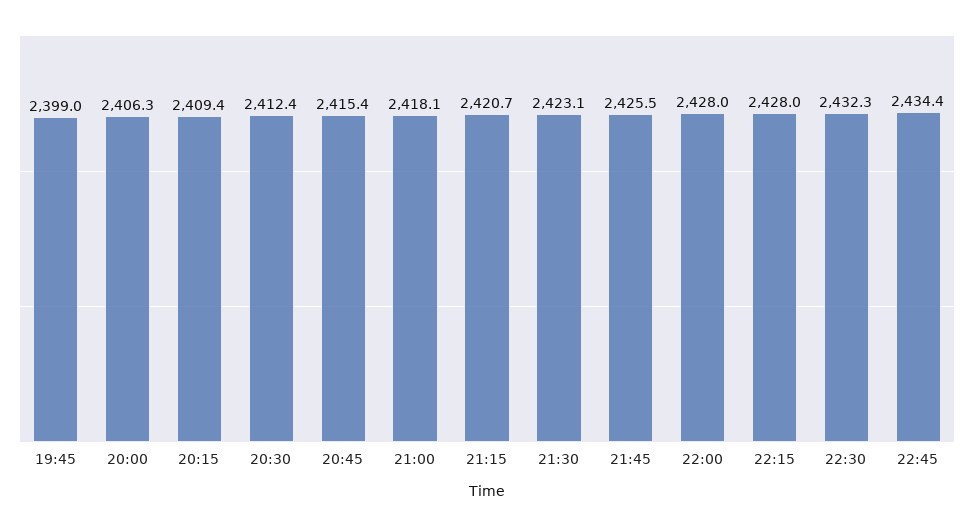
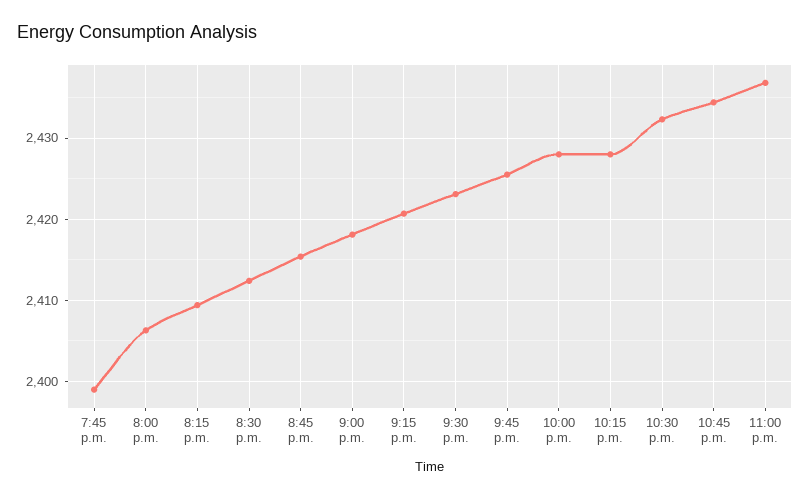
11:00 p.m.: none -> 2437

